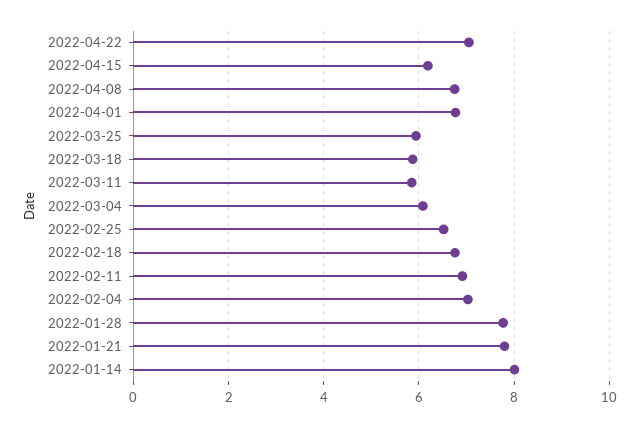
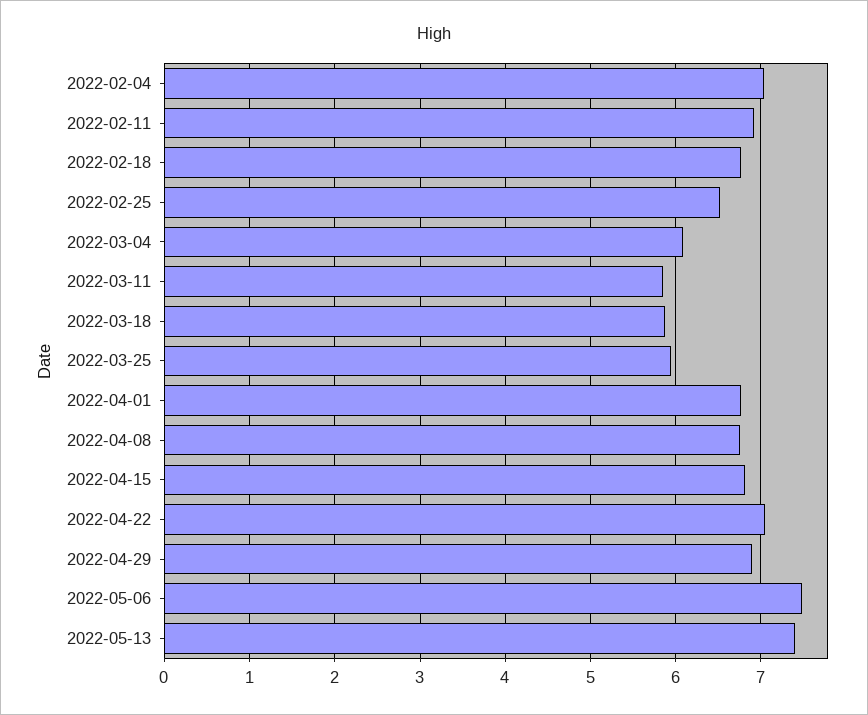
2022-04-15: 6.2 -> 6.8
2022-01-28: 7.8 -> none
2022-01-21: 7.8 -> none
2022-01-14: 8 -> none
2022-04-29: none -> 6.9
2022-05-06: none -> 7.5
2022-05-13: none -> 7.4

